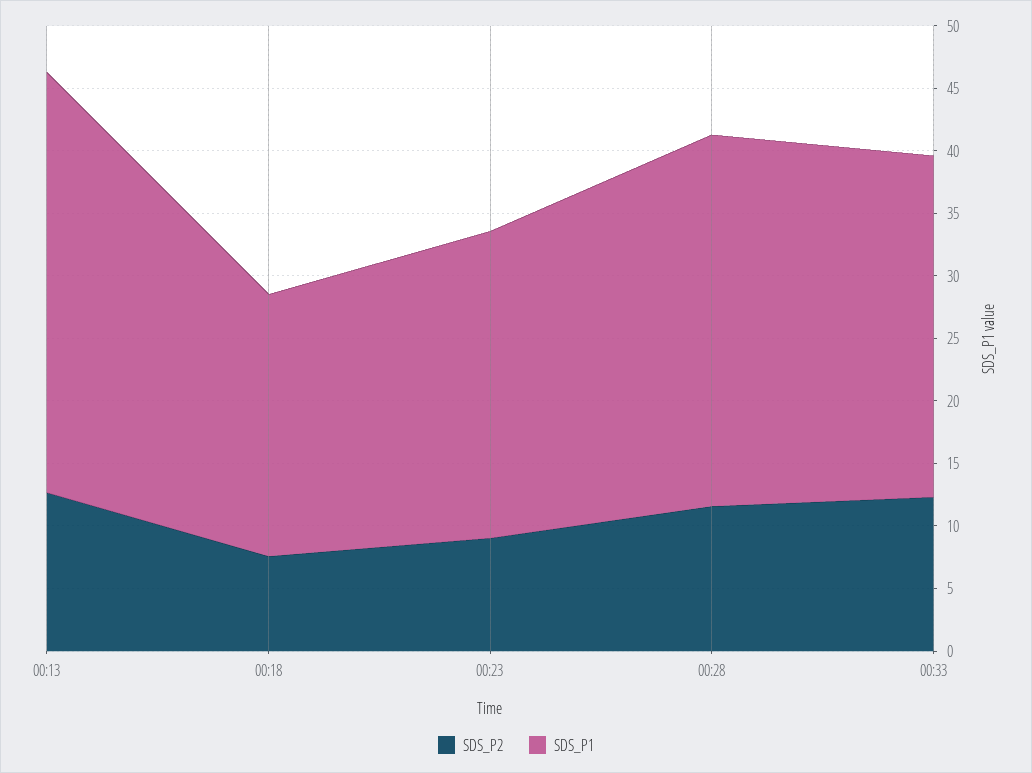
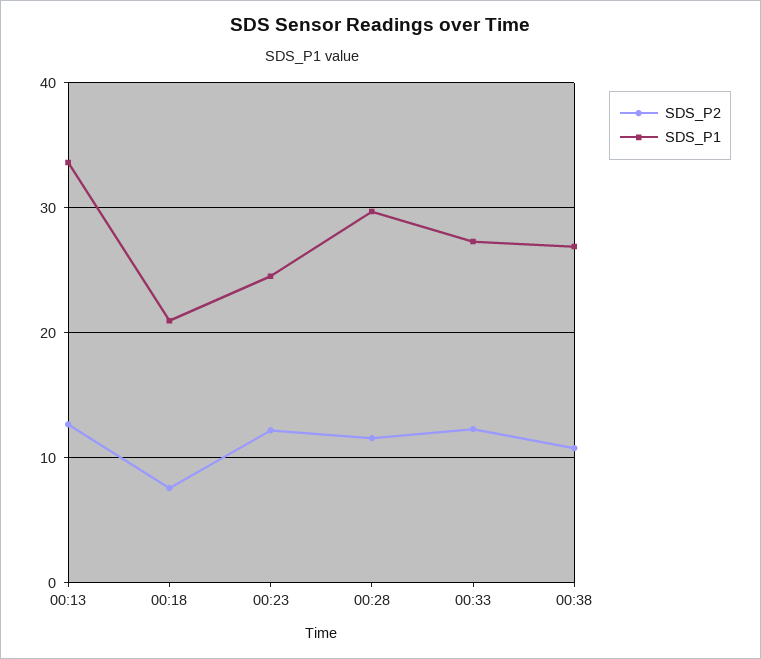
SDS_P2, 00:23: 9 -> 12
SDS_P2, 00:38: none -> 11
SDS_P1, 00:38: none -> 27

